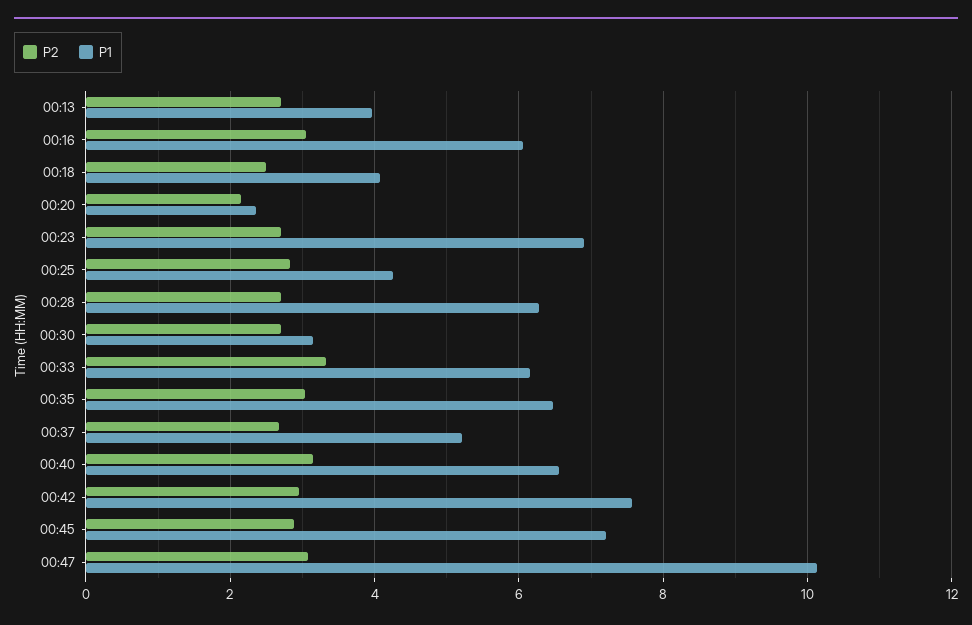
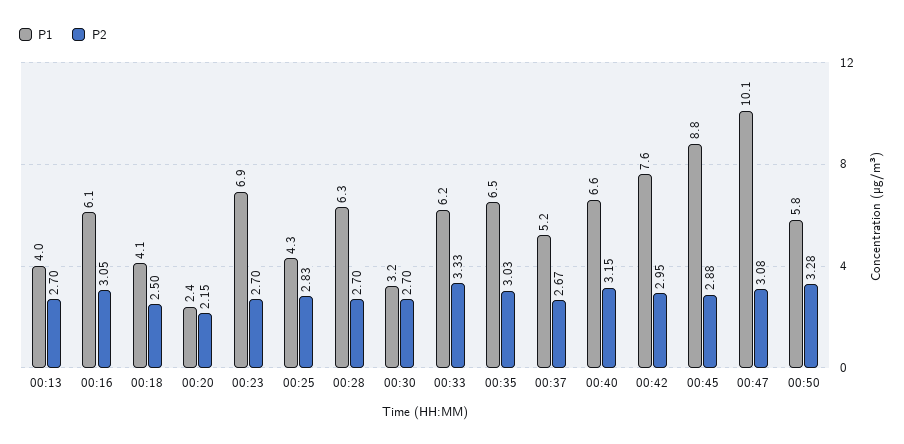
P1, 00:45: 7.2 -> 8.8
P1, 00:50: none -> 5.8
P2, 00:50: none -> 3.28

